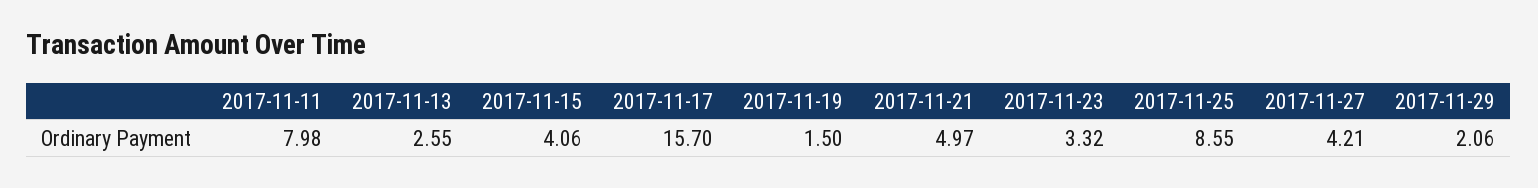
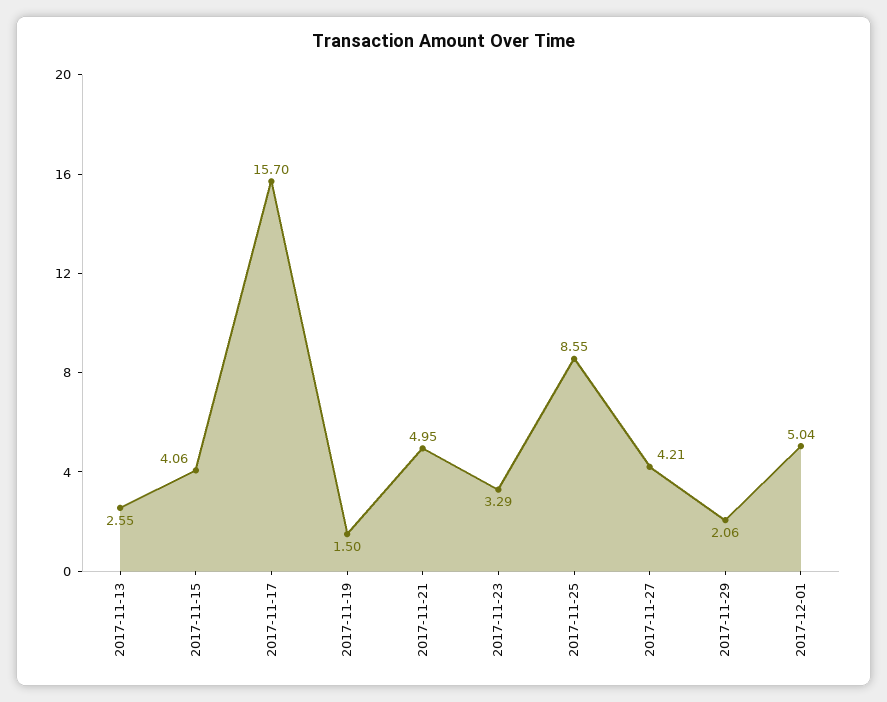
2017-11-11: 7.98 -> none
2017-11-21: 4.97 -> 4.95
2017-11-23: 3.32 -> 3.29
2017-12-01: none -> 5.04

